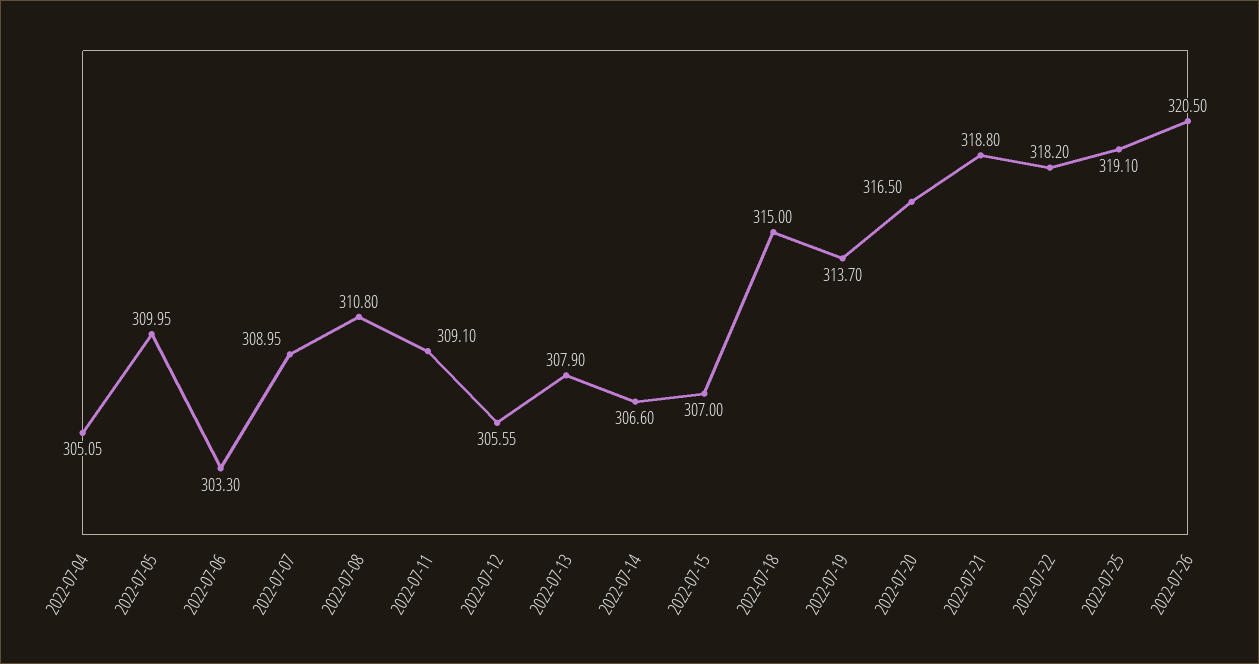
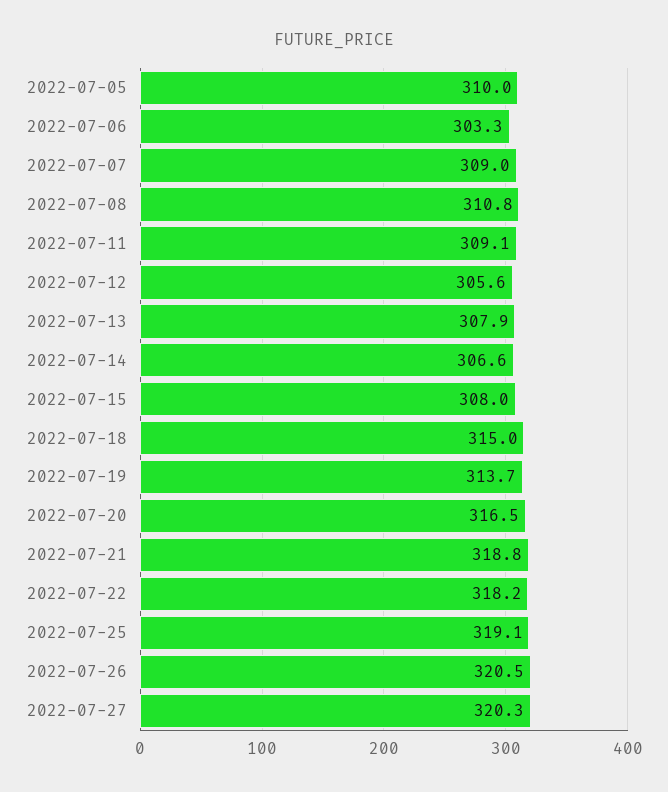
2022-07-04: 305.05 -> none
2022-07-15: 307 -> 308
2022-07-27: none -> 320.3

